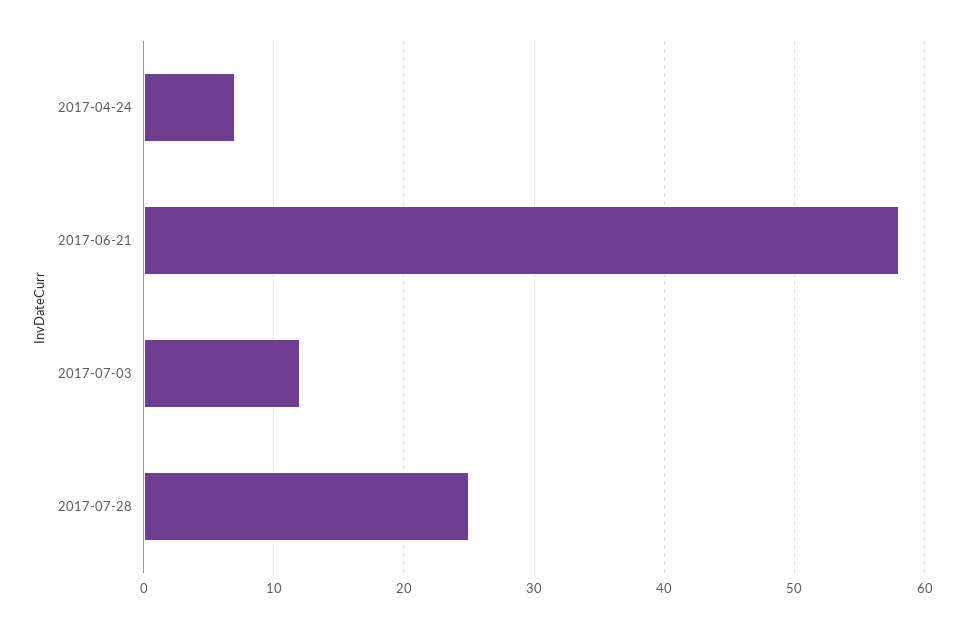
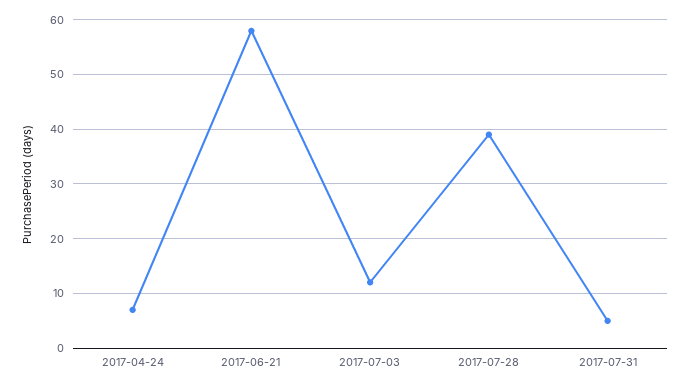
2017-07-28: 25 -> 40
2017-07-31: none -> 5

